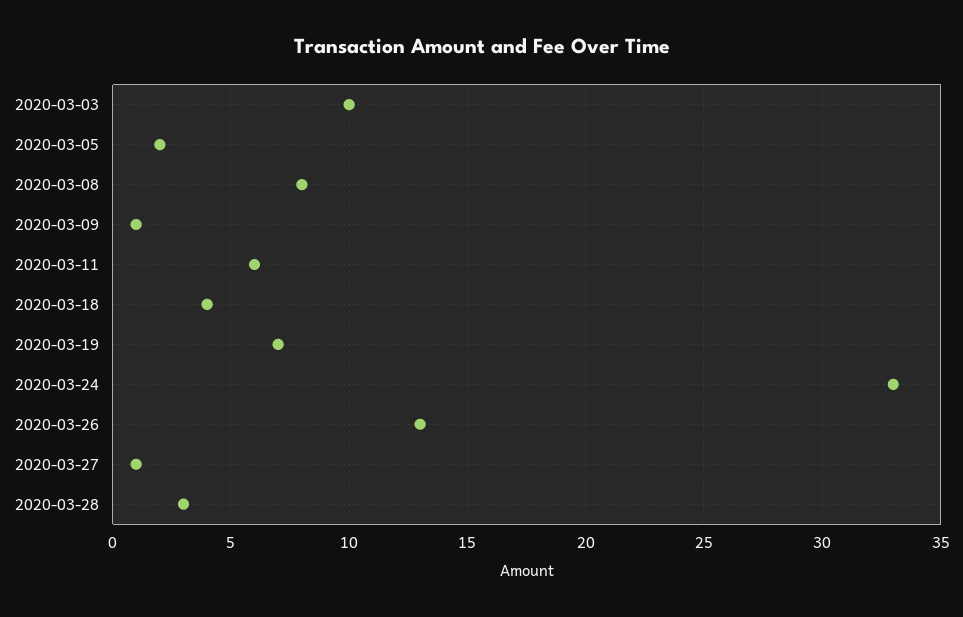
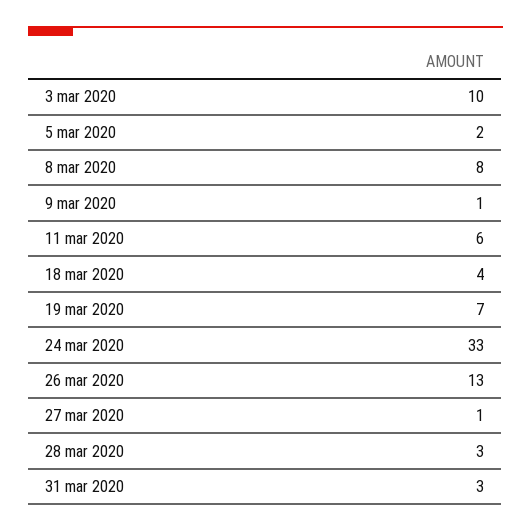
31 mar 2020: none -> 3

